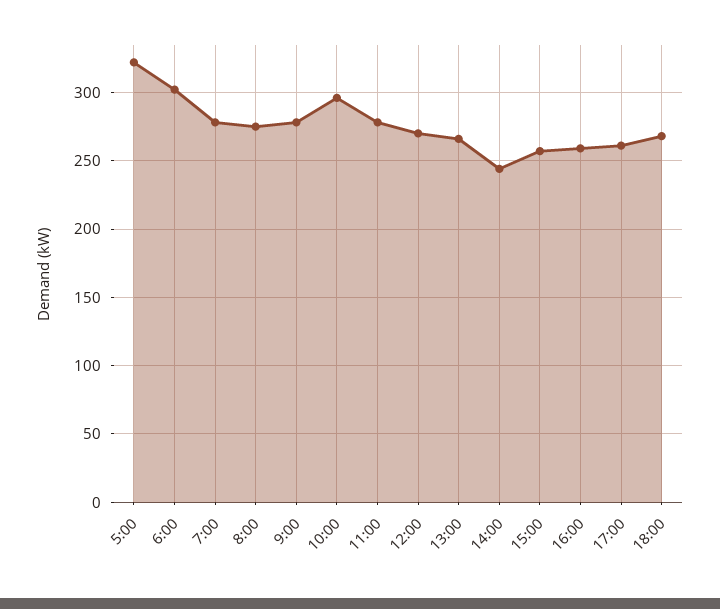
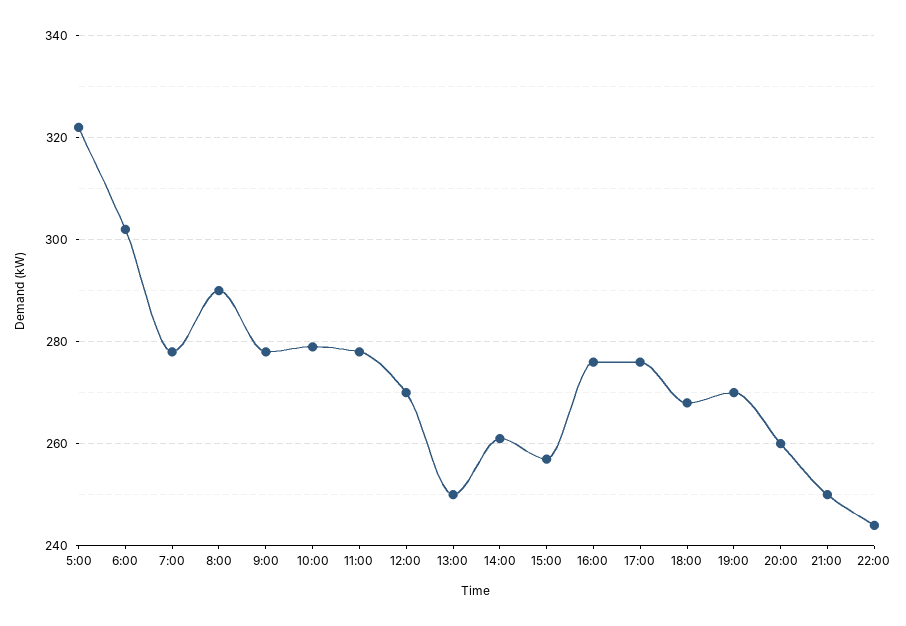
8:00: 275 -> 290
10:00: 295 -> 280
13:00: 265 -> 250
14:00: 245 -> 260
16:00: 260 -> 275
17:00: 260 -> 275
19:00: none -> 270
20:00: none -> 260
21:00: none -> 250
22:00: none -> 245

